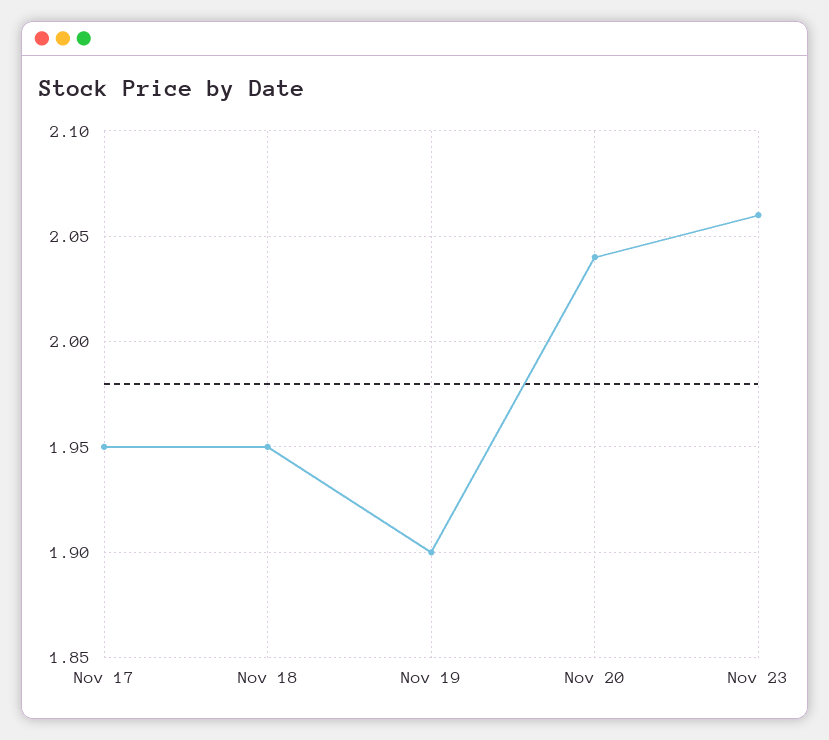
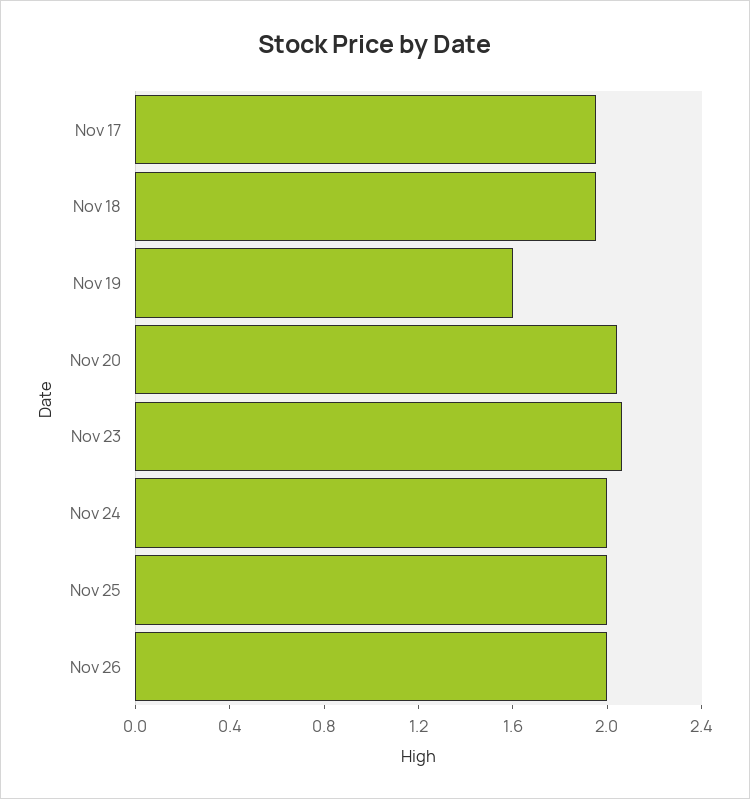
Nov 19: 1.9 -> 1.6
Nov 24: none -> 2
Nov 25: none -> 2
Nov 26: none -> 2

